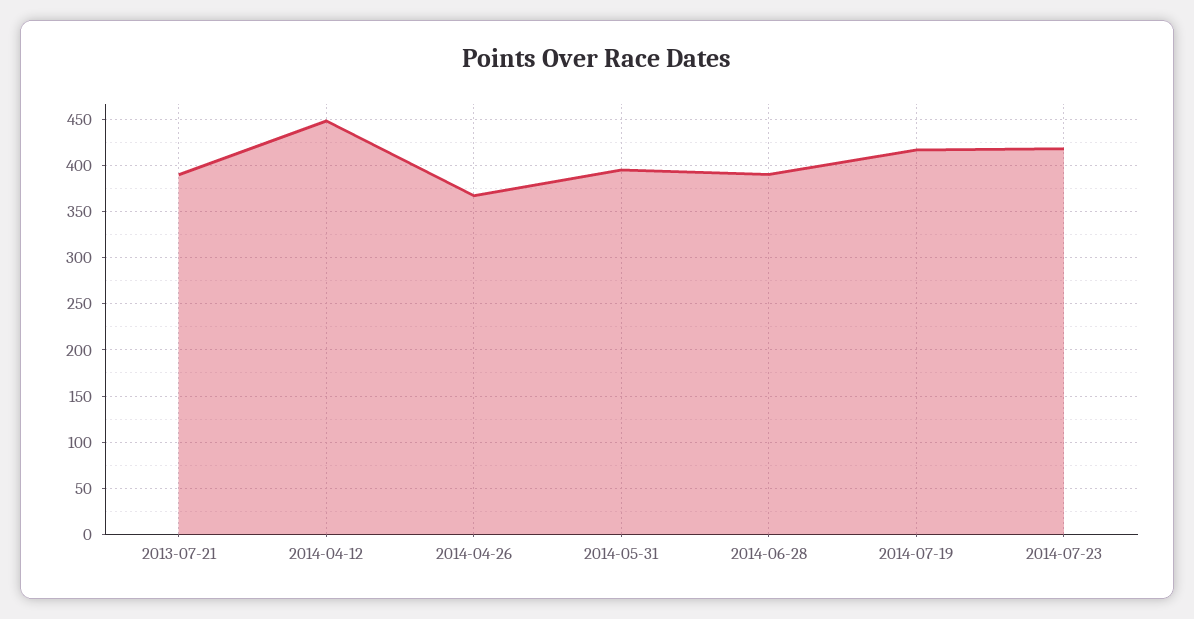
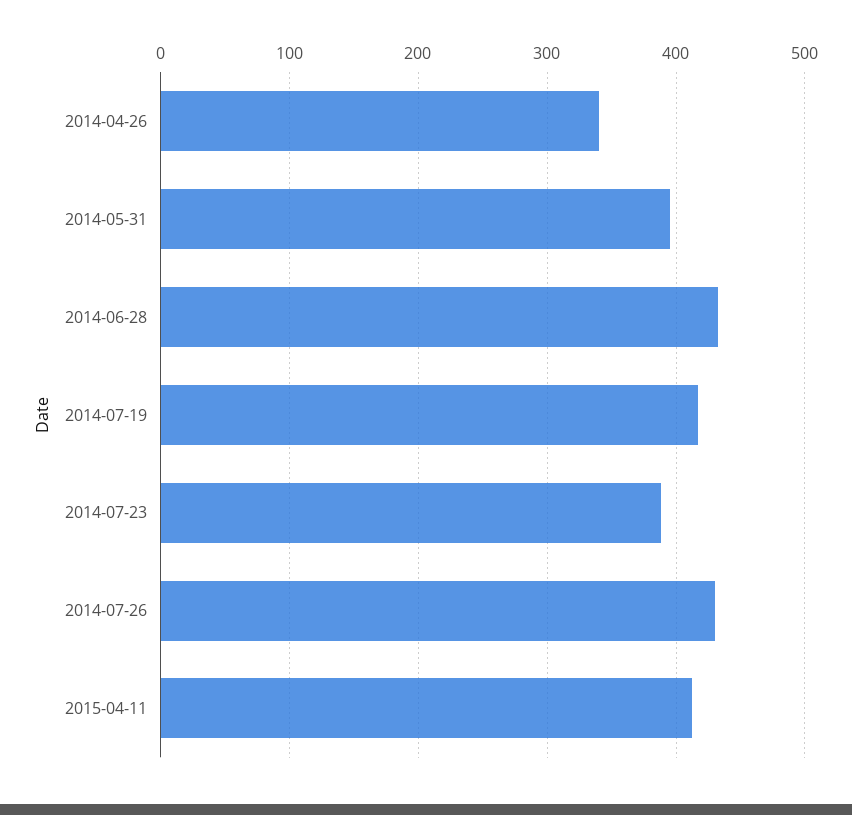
2013-07-21: 390 -> none
2014-04-12: 450 -> none
2014-04-26: 370 -> 340
2014-06-28: 390 -> 430
2014-07-23: 420 -> 390
2014-07-26: none -> 430
2015-04-11: none -> 410

